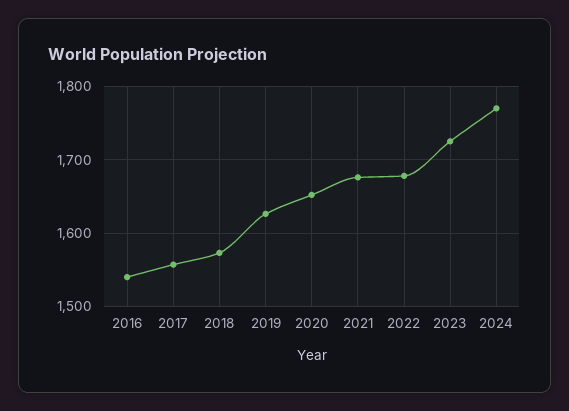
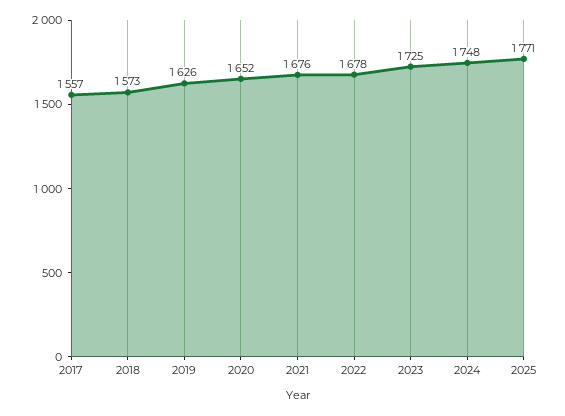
2016: 1540 -> none
2024: 1770 -> 1748
2025: none -> 1771

